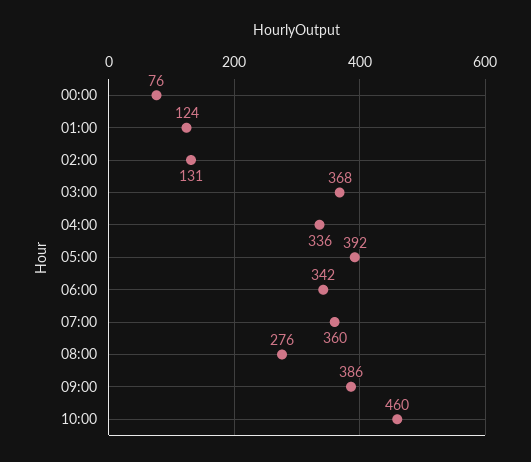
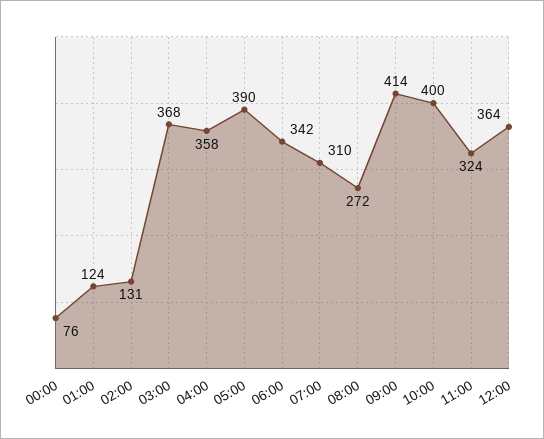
04:00: 336 -> 358
05:00: 392 -> 390
07:00: 360 -> 310
08:00: 276 -> 272
09:00: 386 -> 414
10:00: 460 -> 400
11:00: none -> 324
12:00: none -> 364

